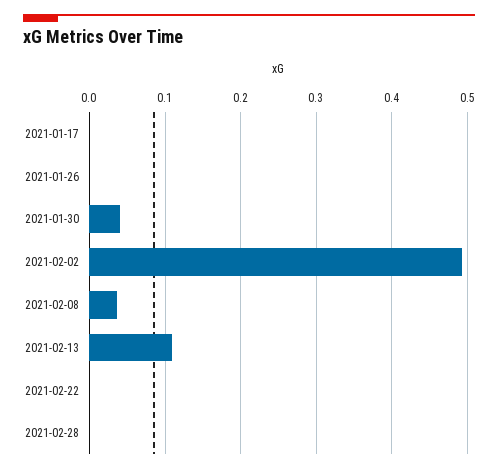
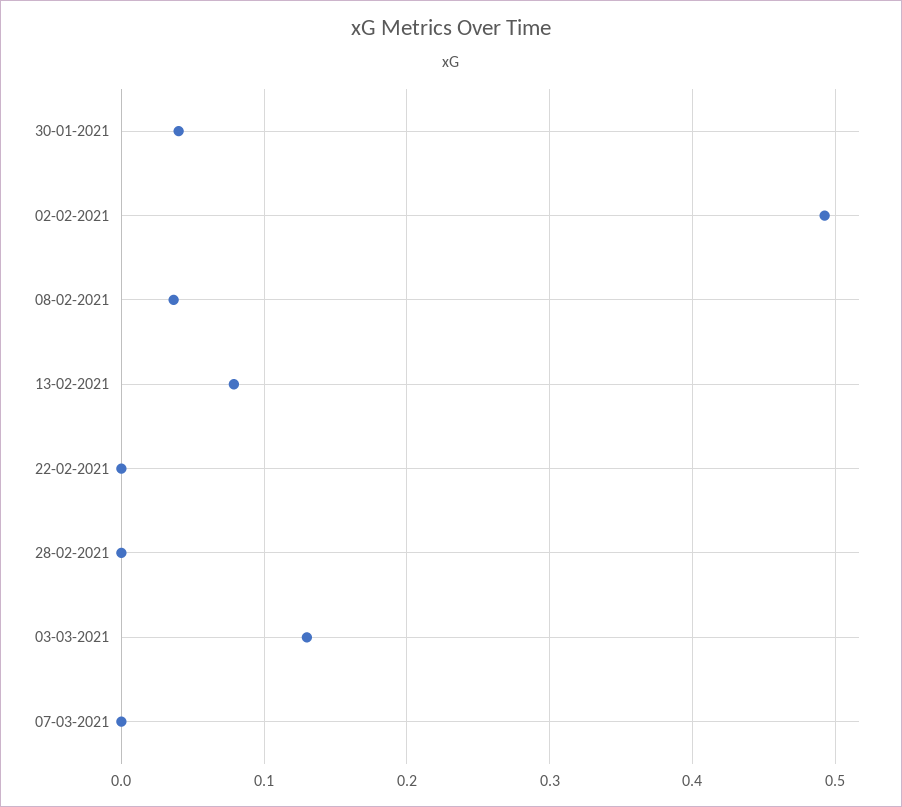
2021-01-17: 0 -> none
2021-01-26: 0 -> none
2021-02-13: 0.11 -> 0.08
03-03-2021: none -> 0.13
07-03-2021: none -> 0

